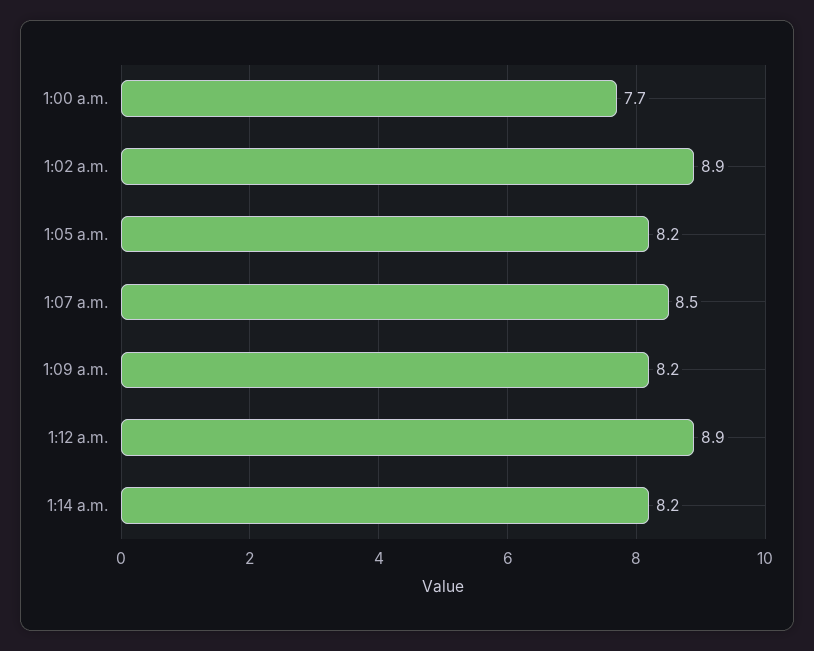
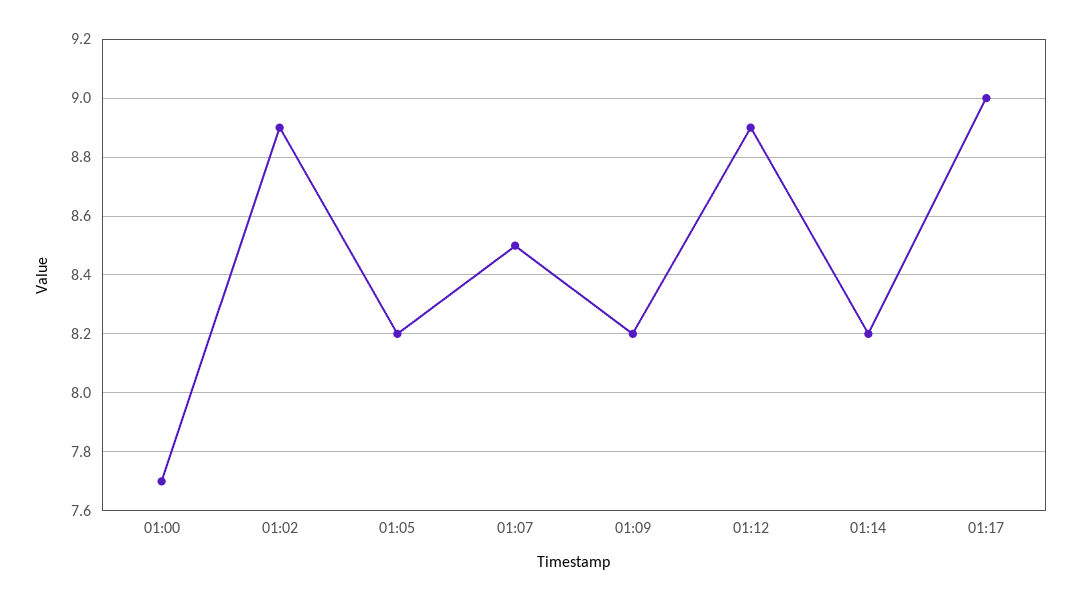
01:17: none -> 9

